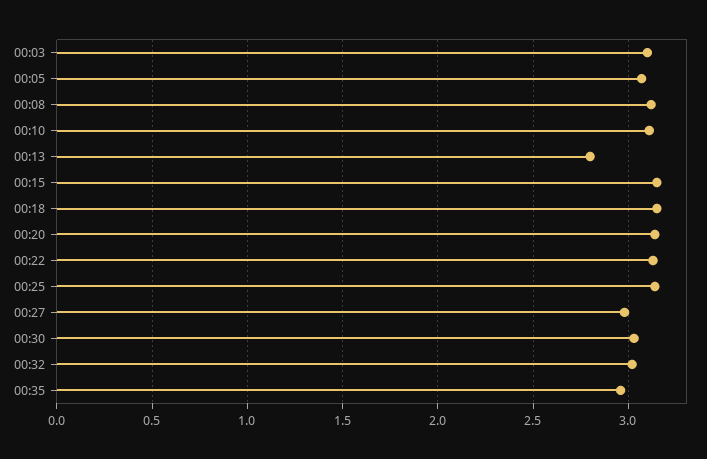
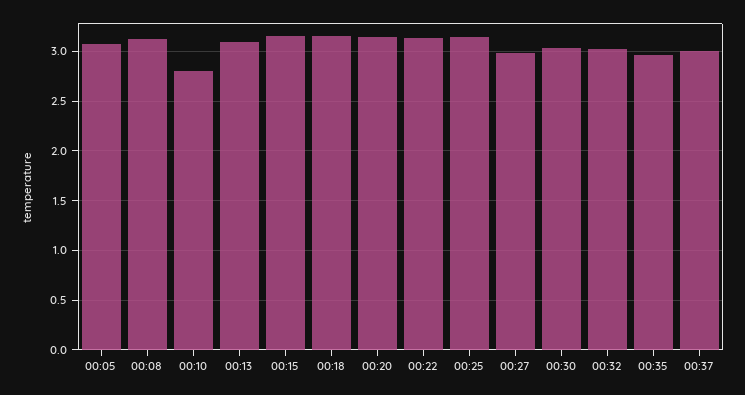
00:03: 3.1 -> none
00:10: 3.1 -> 2.8
00:13: 2.8 -> 3.1
00:37: none -> 3

